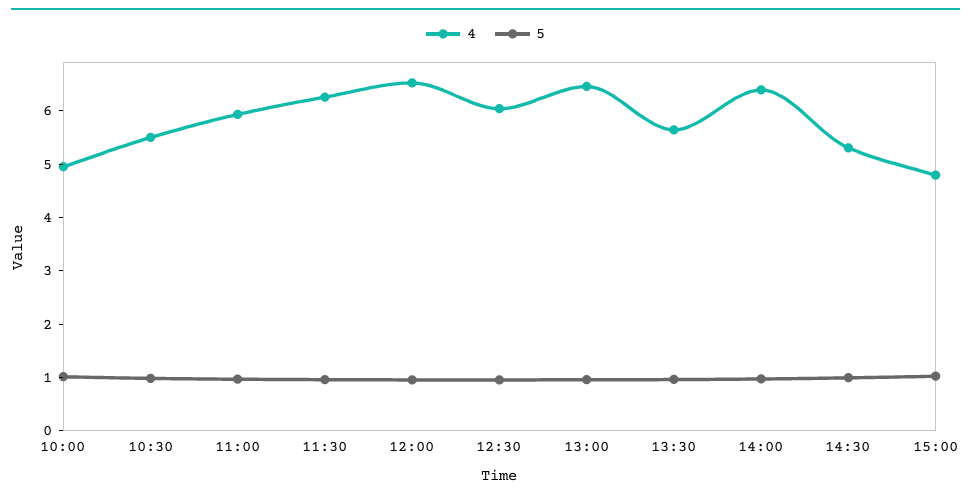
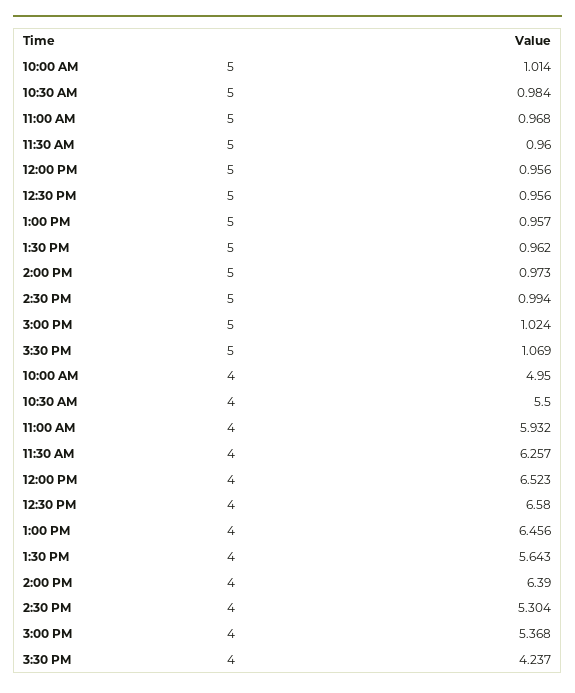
4, 12:30: 6 -> 6.58
4, 15:00: 4.8 -> 5.368
5, 3:30 PM: none -> 1.069
4, 3:30 PM: none -> 4.237

